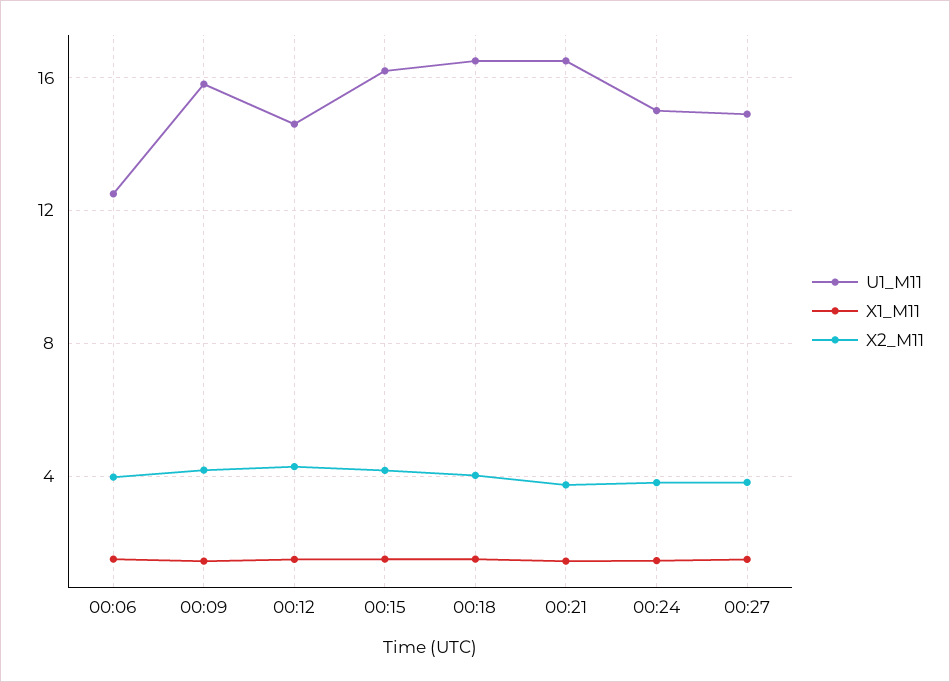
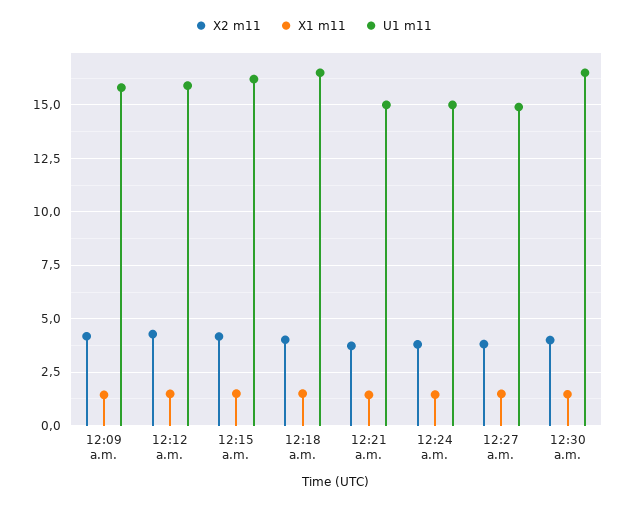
U1_M11, 00:06: 12.5 -> none
X1_M11, 00:06: 1.5 -> none
X2_M11, 00:06: 4 -> none
U1_M11, 00:12: 14.5 -> 16
U1_M11, 00:21: 16.5 -> 15
X2_M11, 12:30 a.m.: none -> 4
X1_M11, 12:30 a.m.: none -> 1.5
U1_M11, 12:30 a.m.: none -> 16.5

